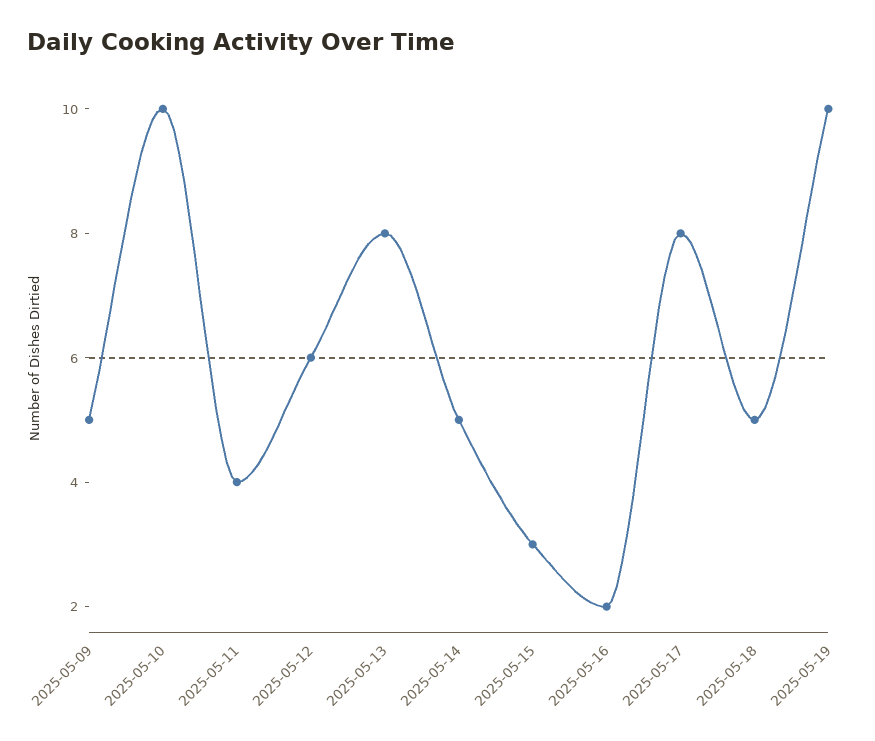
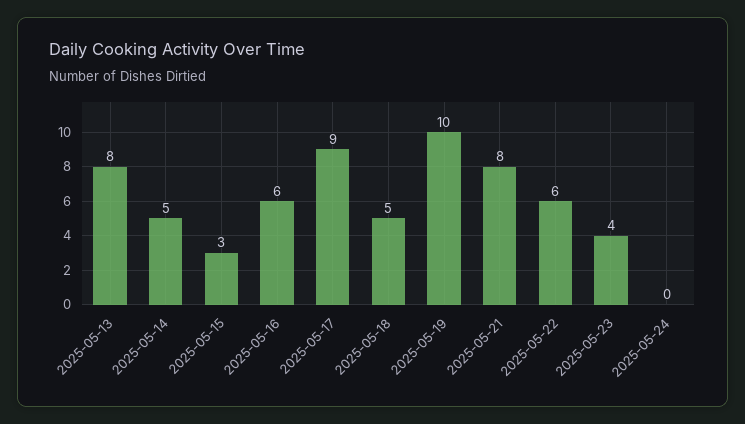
2025-05-09: 5 -> none
2025-05-10: 10 -> none
2025-05-11: 4 -> none
2025-05-12: 6 -> none
2025-05-16: 2 -> 6
2025-05-17: 8 -> 9
2025-05-21: none -> 8
2025-05-22: none -> 6
2025-05-23: none -> 4
2025-05-24: none -> 0

